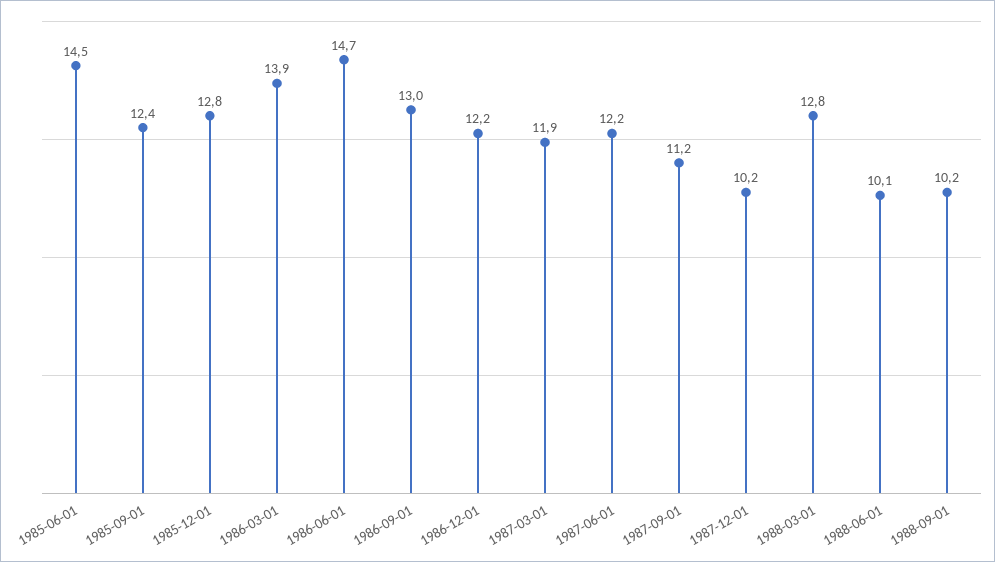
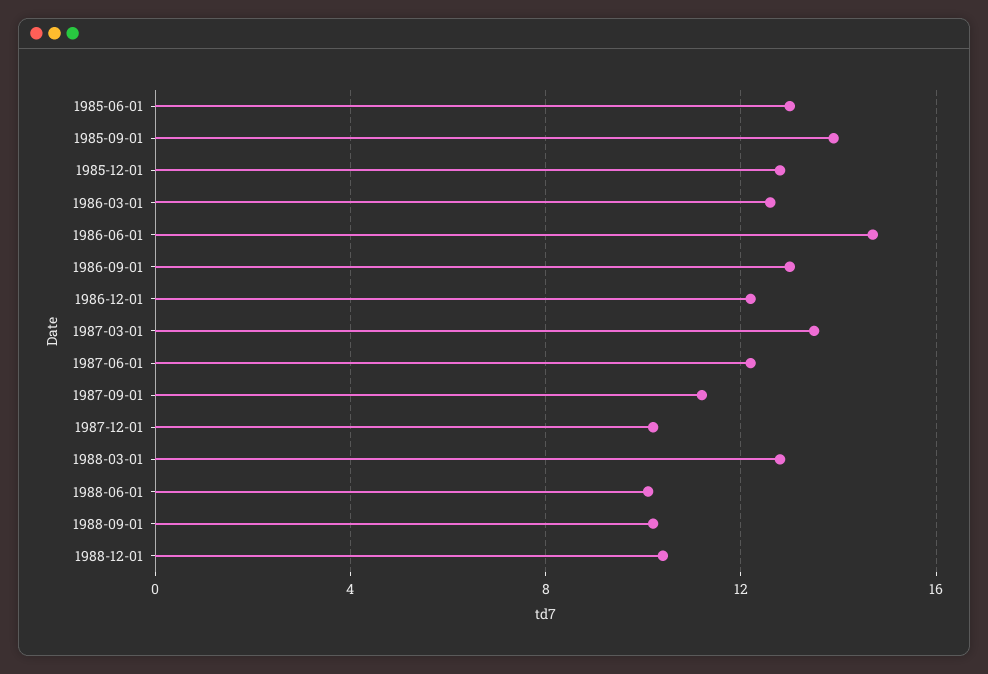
1985-06-01: 14.5 -> 13
1985-09-01: 12.4 -> 14
1986-03-01: 13.9 -> 12.5
1987-03-01: 11.9 -> 13.5
1988-12-01: none -> 10.5

